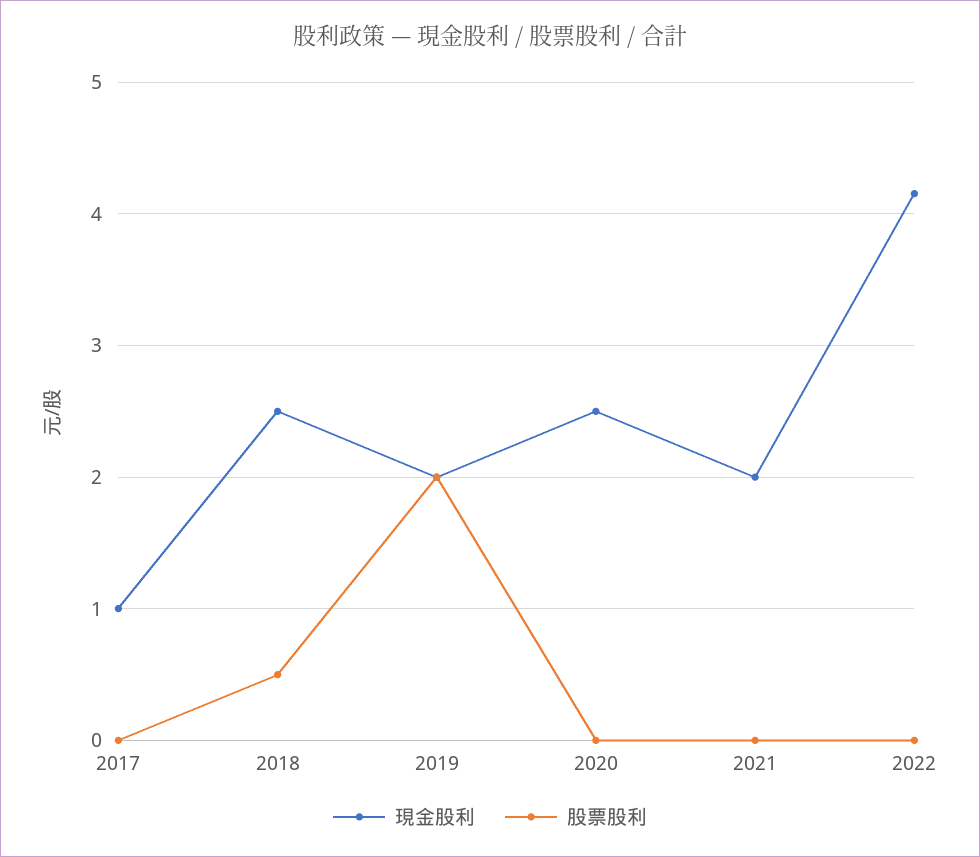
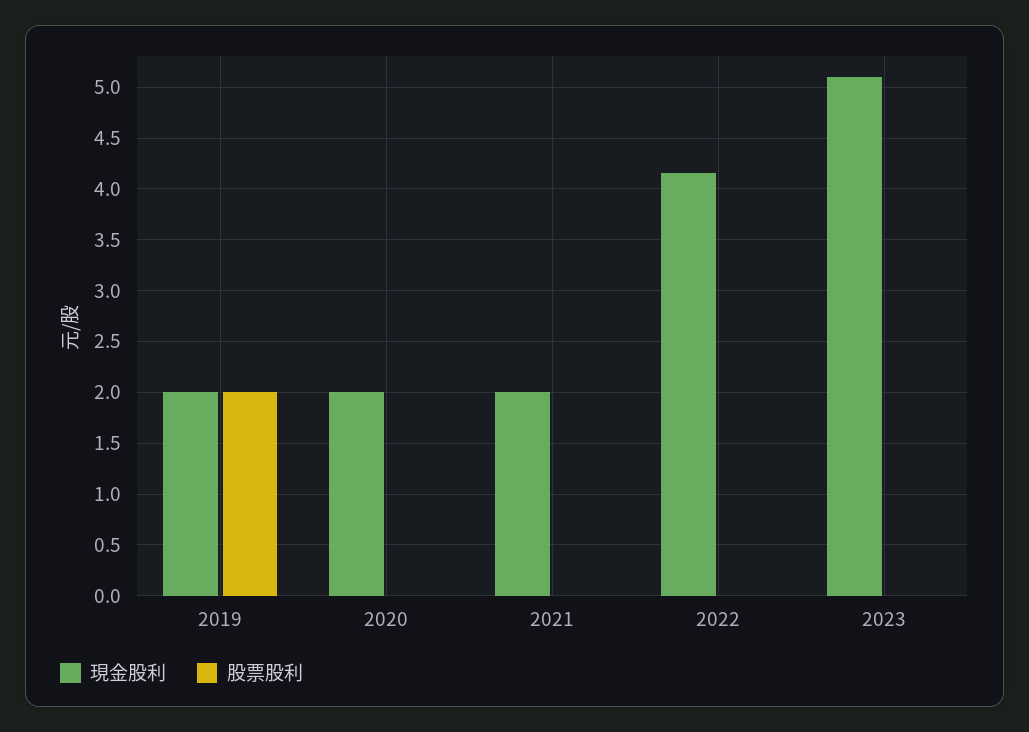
現金股利, 2017: 1 -> none
股票股利, 2017: 0 -> none
現金股利, 2018: 2.5 -> none
股票股利, 2018: 0.5 -> none
現金股利, 2020: 2.5 -> 2
現金股利, 2023: none -> 5.1
股票股利, 2023: none -> 0

